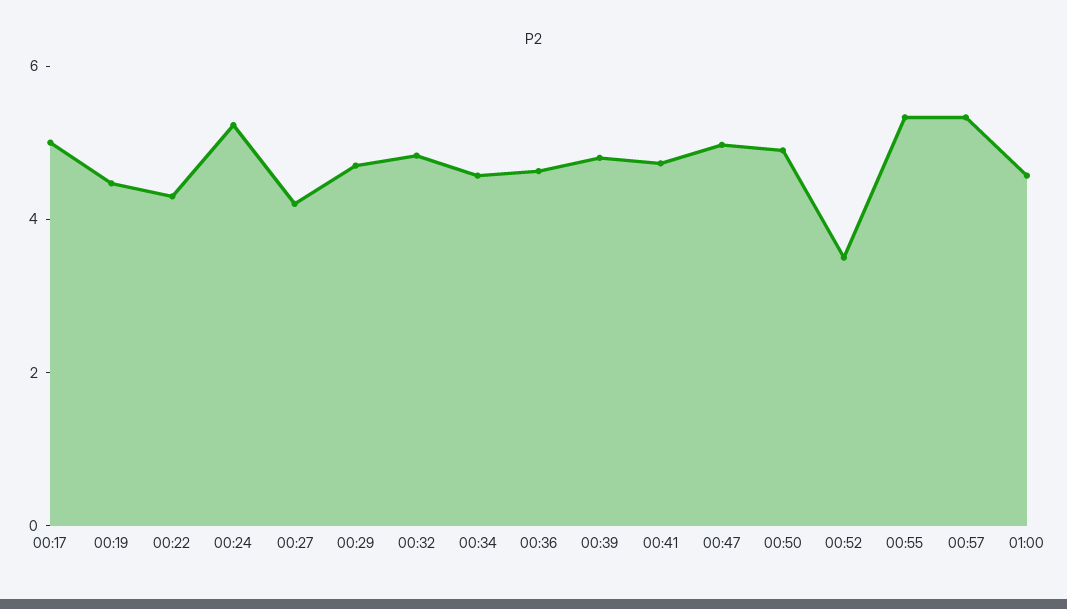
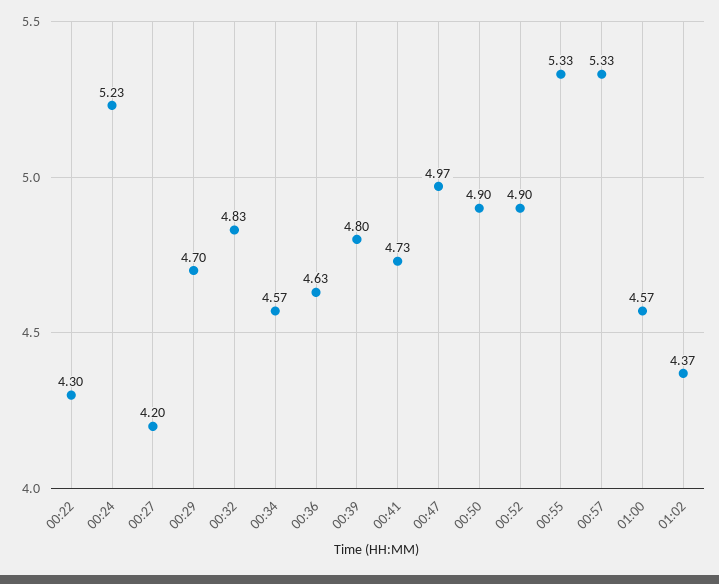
00:17: 5 -> none
00:19: 4.5 -> none
00:52: 3.5 -> 4.9
01:02: none -> 4.37

